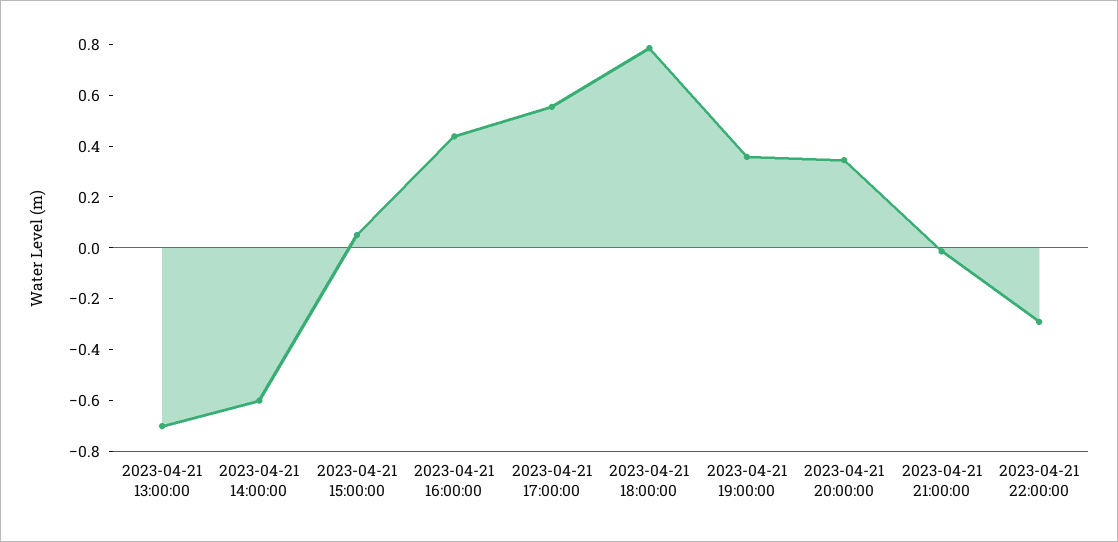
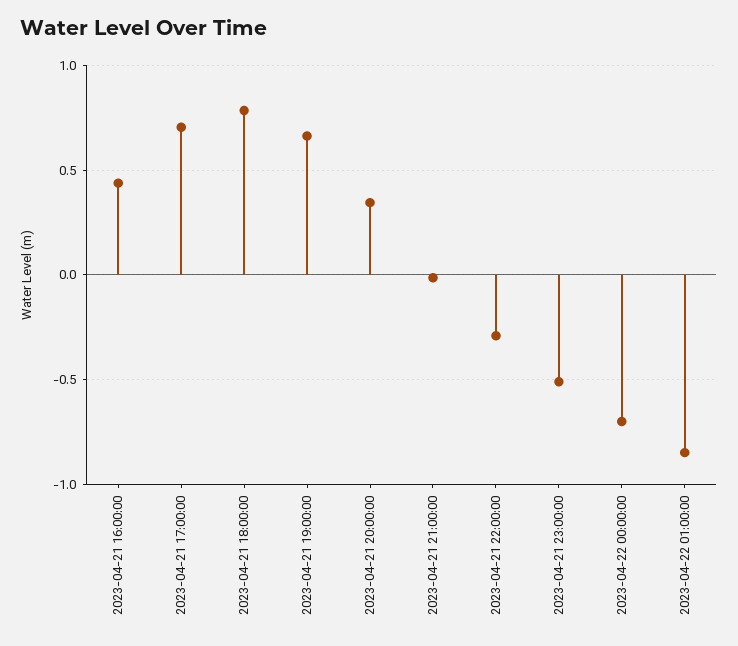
2023-04-21 13:00:00: -0.7 -> none
2023-04-21 14:00:00: -0.6 -> none
2023-04-21 15:00:00: 0.05 -> none
2023-04-21 17:00:00: 0.55 -> 0.7
2023-04-21 19:00:00: 0.35 -> 0.65
2023-04-21 23:00:00: none -> -0.5
2023-04-22 00:00:00: none -> -0.7
2023-04-22 01:00:00: none -> -0.85

